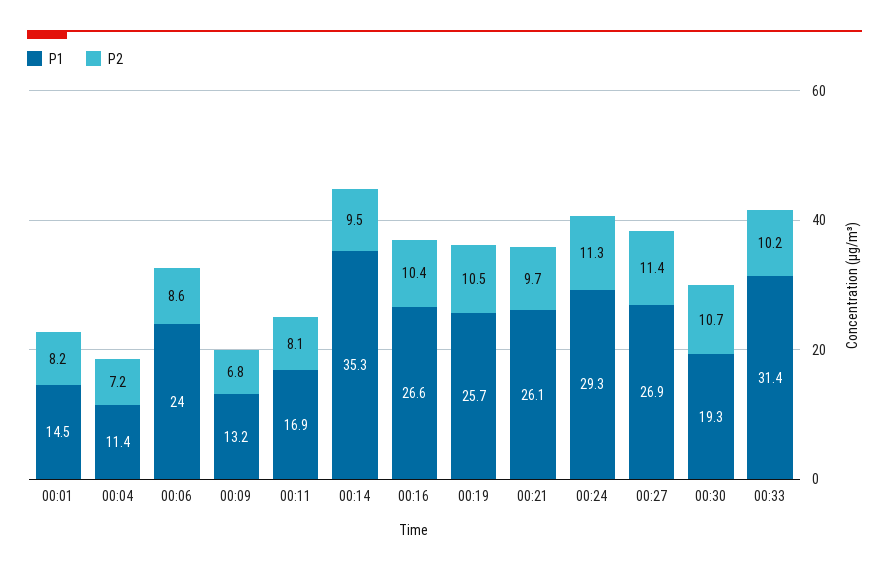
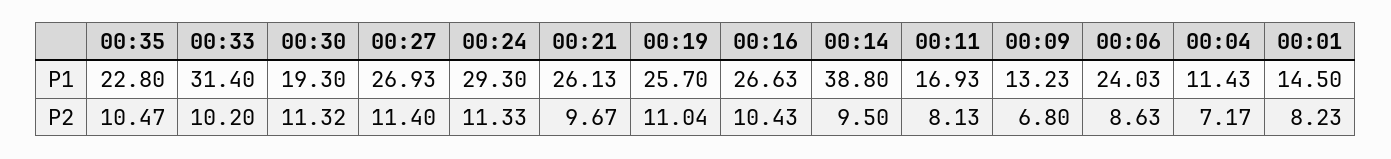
P1, 00:14: 35.3 -> 38.8
P2, 00:19: 10.5 -> 11.04
P2, 00:30: 10.7 -> 11.32
P1, 00:35: none -> 22.8
P2, 00:35: none -> 10.47

